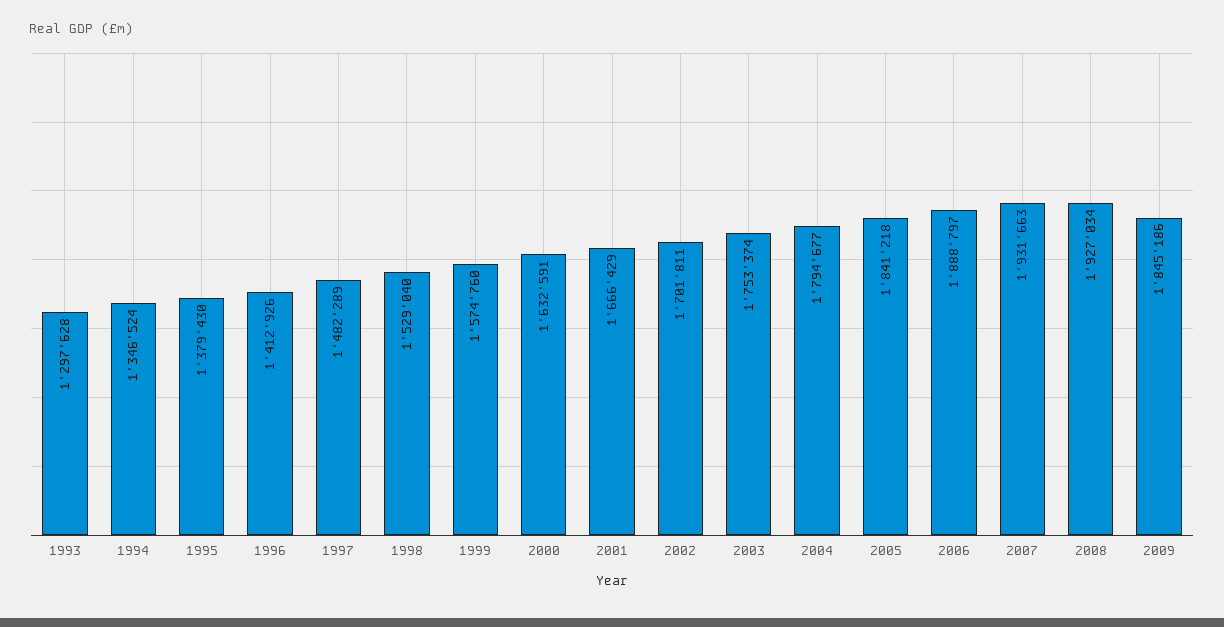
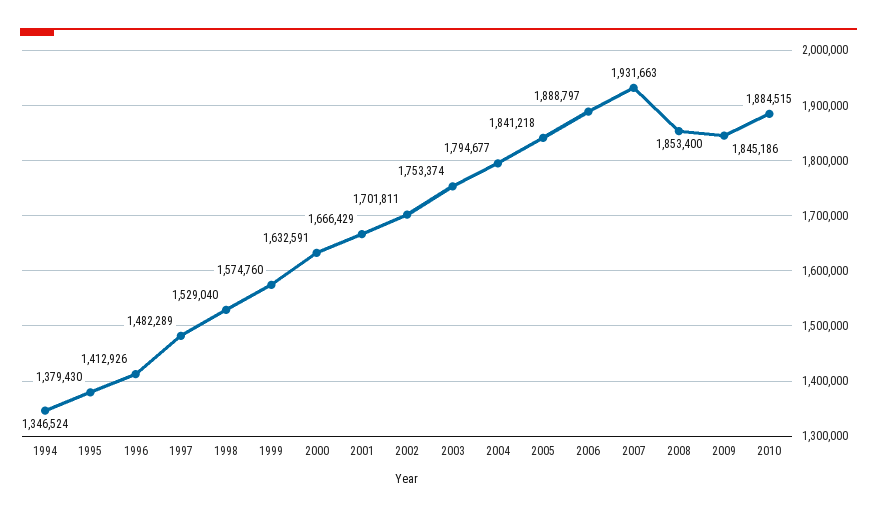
1993: 1297628 -> none
2008: 1927034 -> 1853400
2010: none -> 1884515

